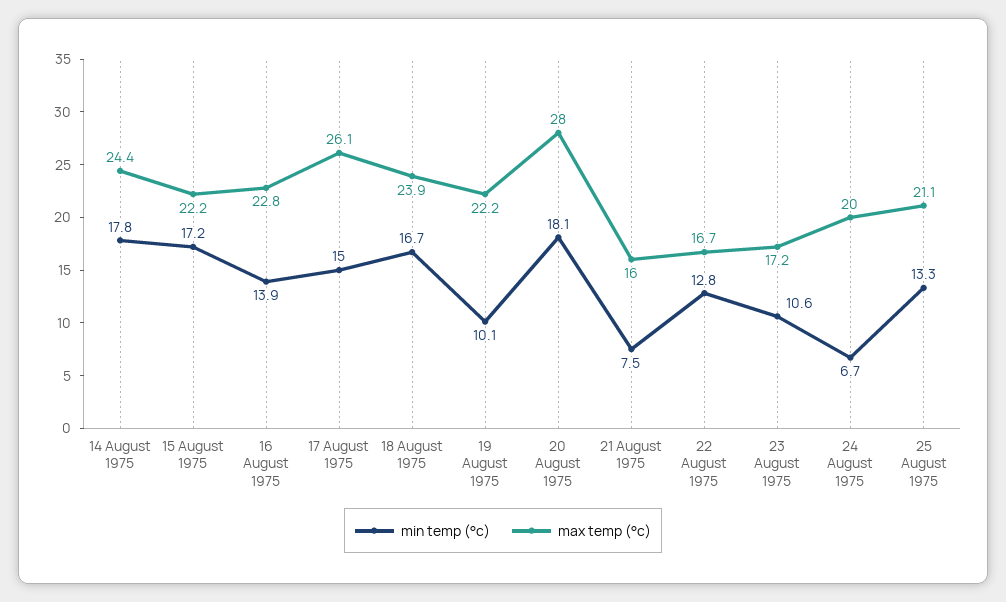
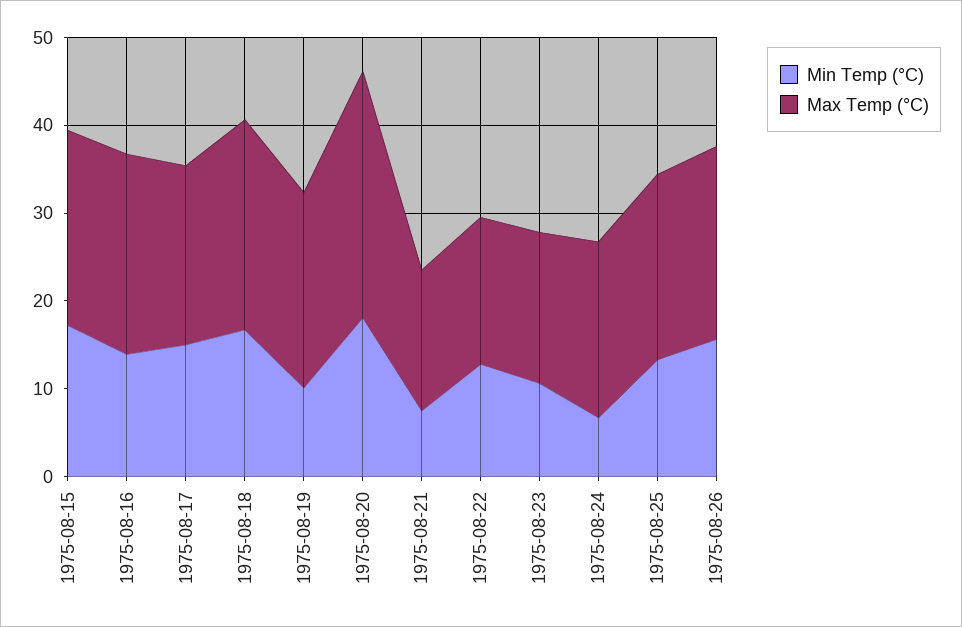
min temp (°c), 14 August 1975: 17.8 -> none
max temp (°c), 14 August 1975: 24.4 -> none
max temp (°c), 17 August 1975: 26.1 -> 20
min temp (°c), 1975-08-26: none -> 16
max temp (°c), 1975-08-26: none -> 22

